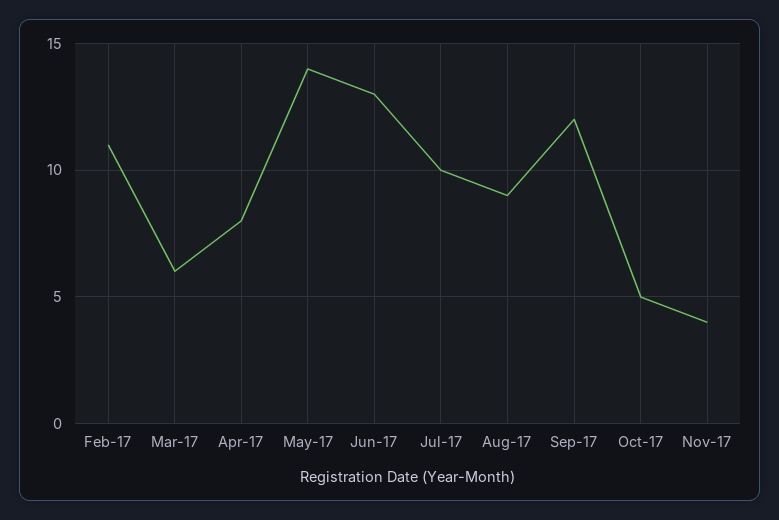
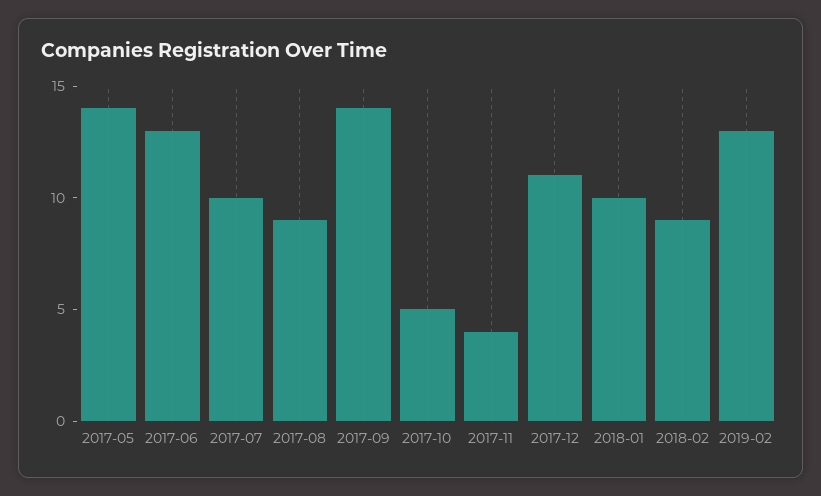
Feb-17: 11 -> none
Mar-17: 6 -> none
Apr-17: 8 -> none
Sep-17: 12 -> 14
2017-12: none -> 11
2018-01: none -> 10
2018-02: none -> 9
2019-02: none -> 13

